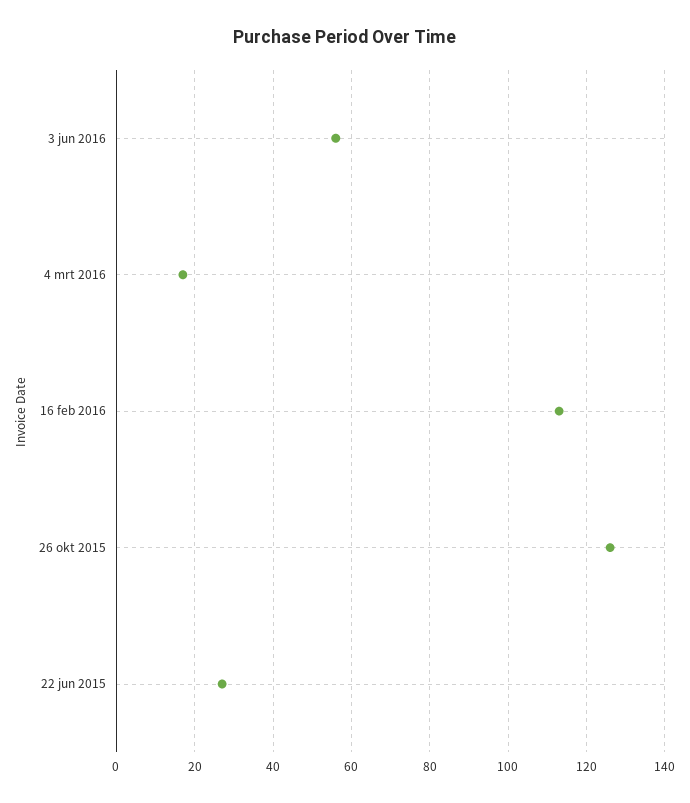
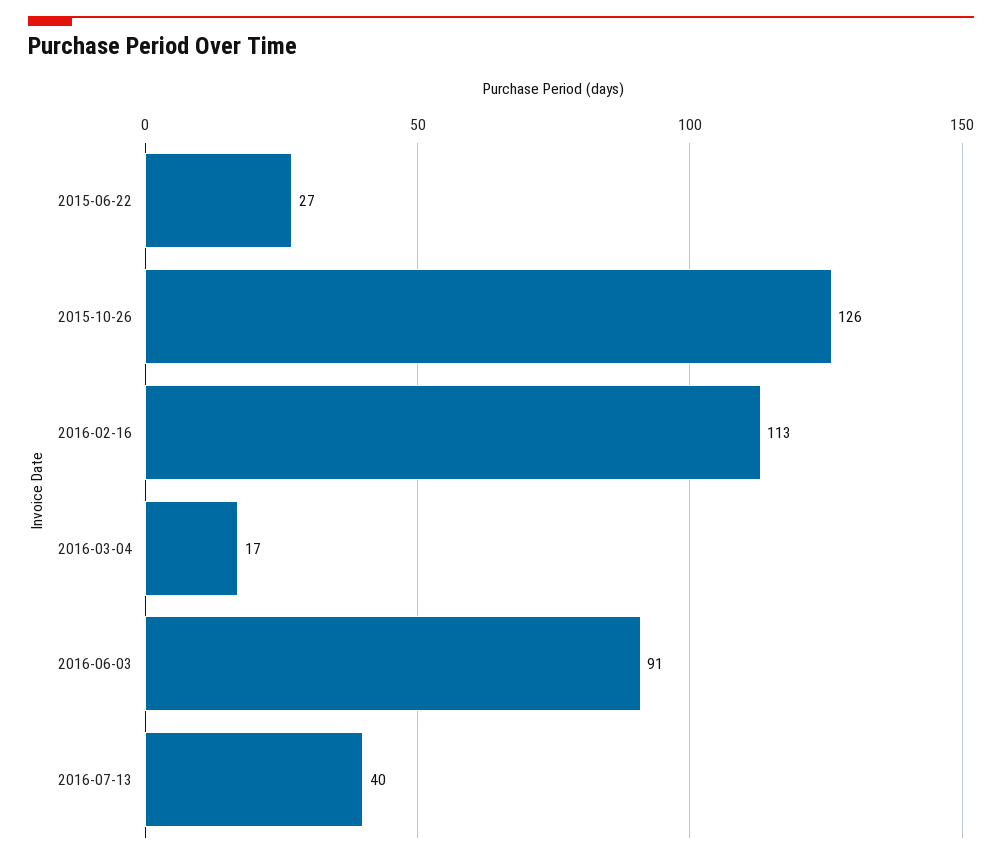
3 jun 2016: 55 -> 91
2016-07-13: none -> 40

